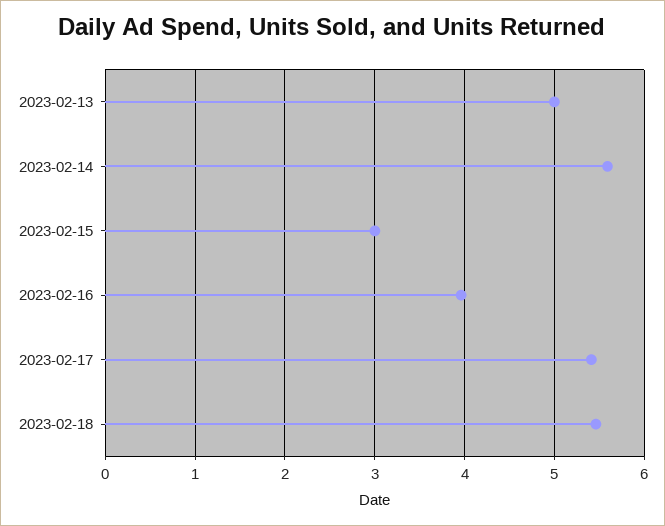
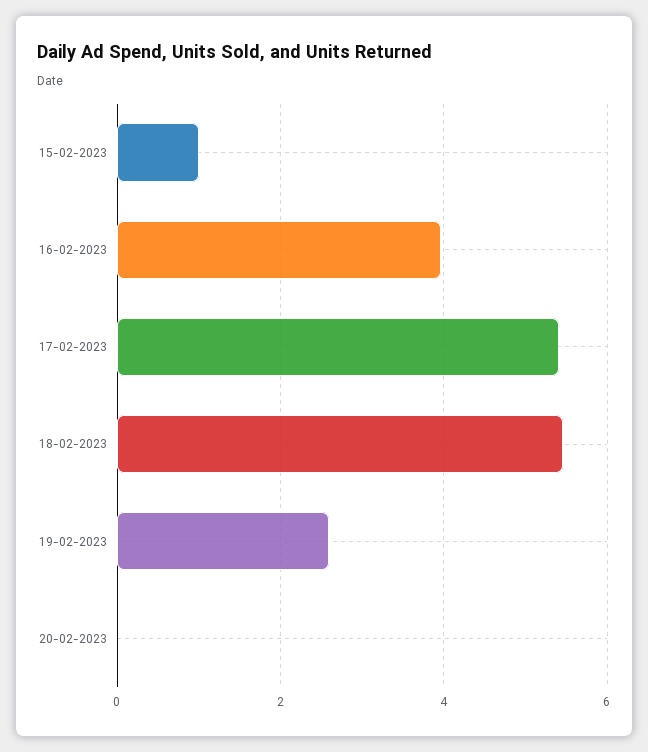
2023-02-13: 5 -> none
2023-02-14: 5.6 -> none
2023-02-15: 3 -> 1
19-02-2023: none -> 2.6
20-02-2023: none -> 0

